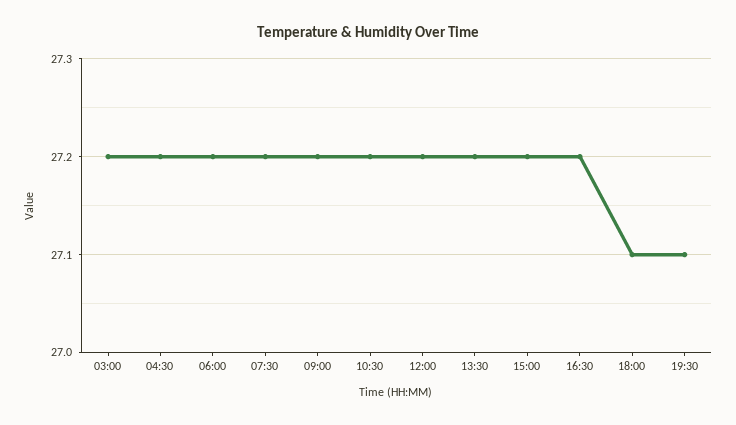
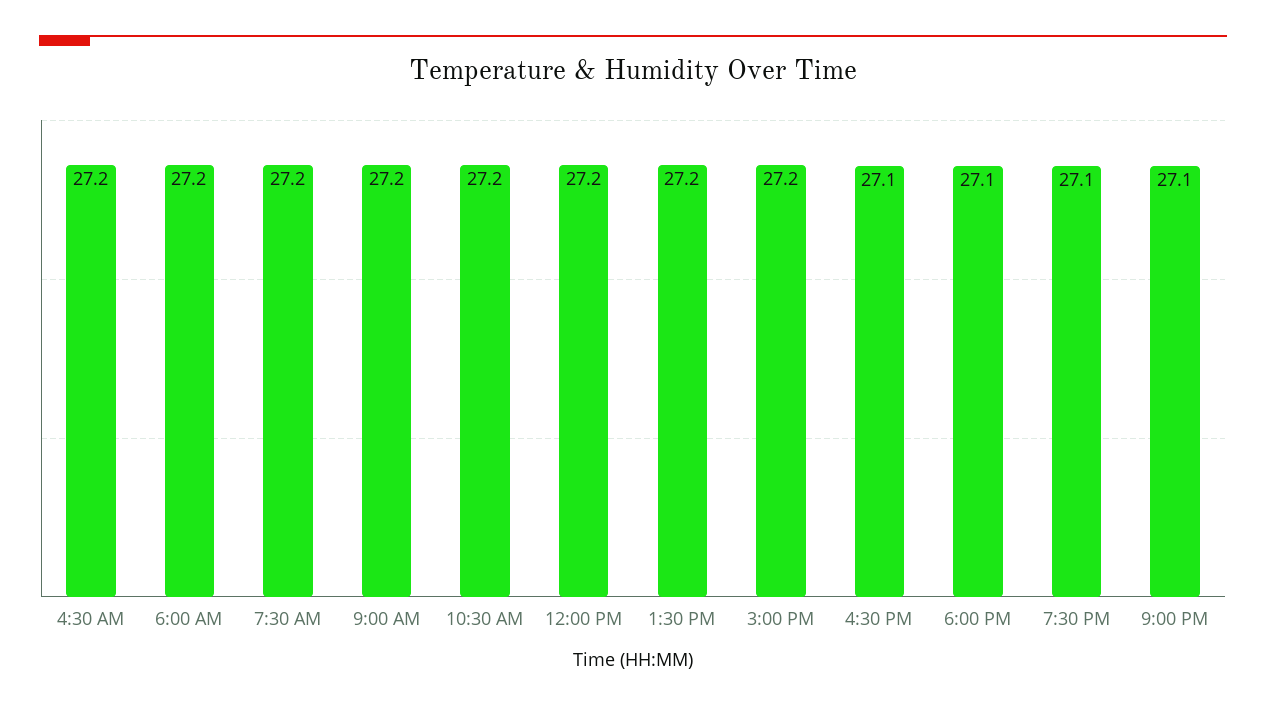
03:00: 27.2 -> none
16:30: 27.2 -> 27.1
9:00 PM: none -> 27.1

